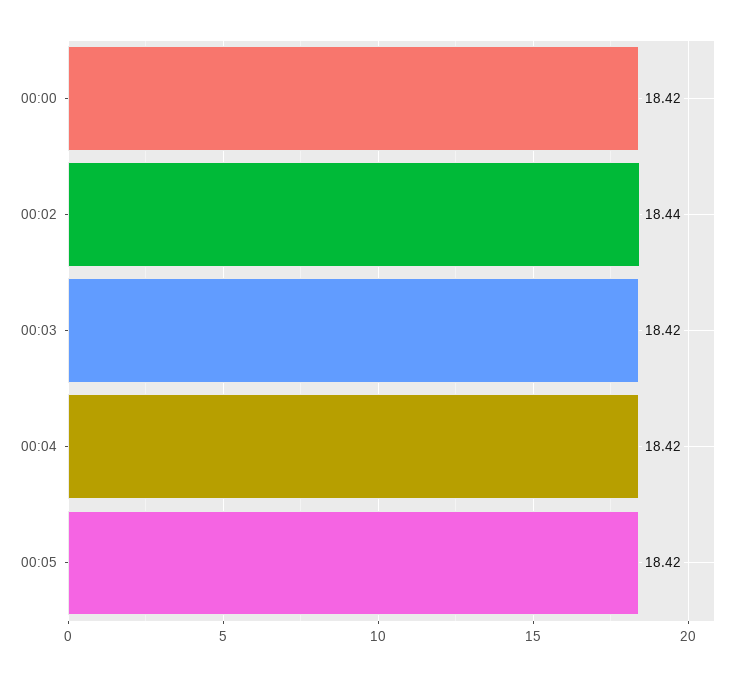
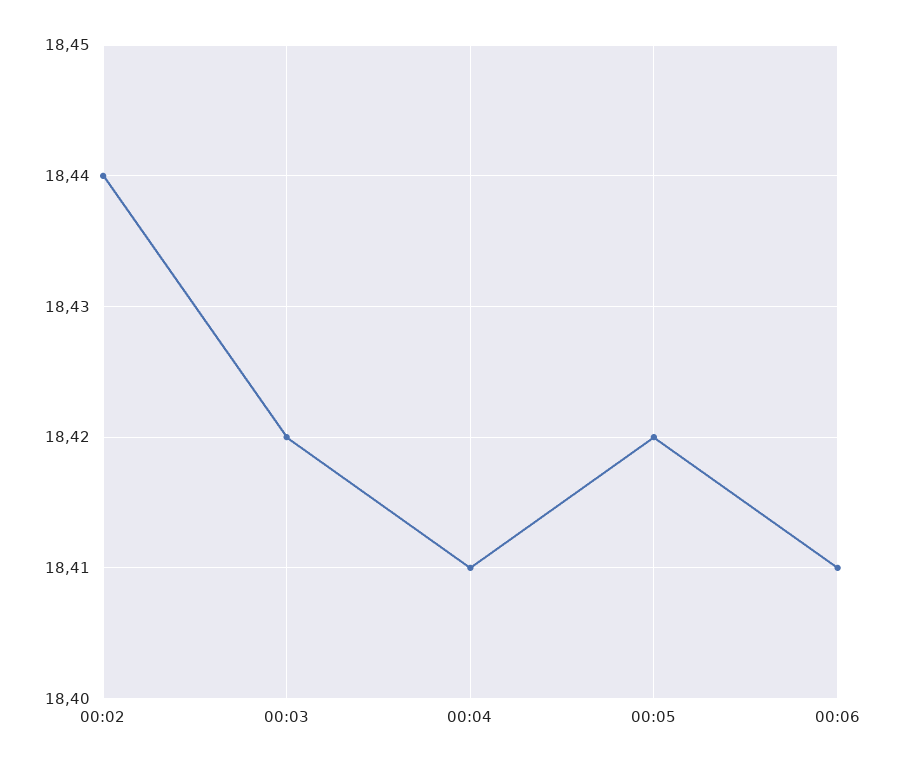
00:00: 18.42 -> none
00:04: 18.42 -> 18.41
00:06: none -> 18.41

